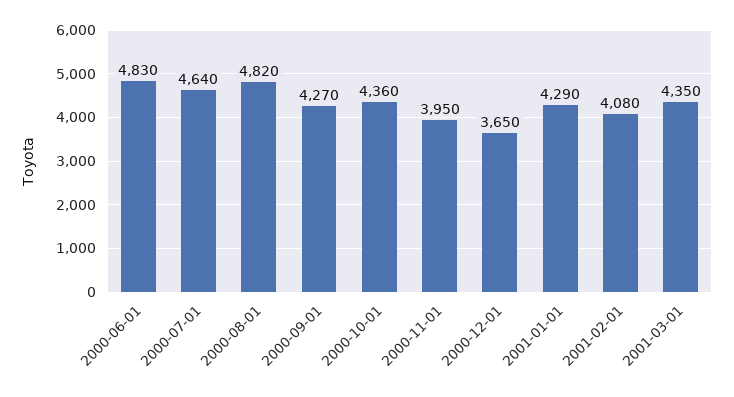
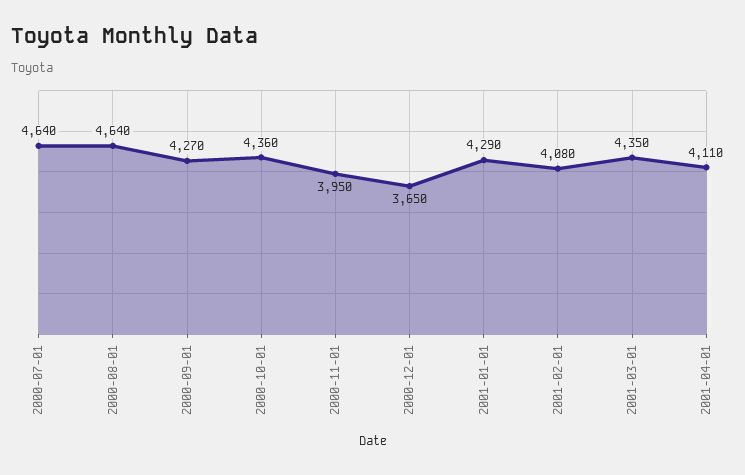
2000-06-01: 4830 -> none
2000-08-01: 4820 -> 4640
2001-04-01: none -> 4110

